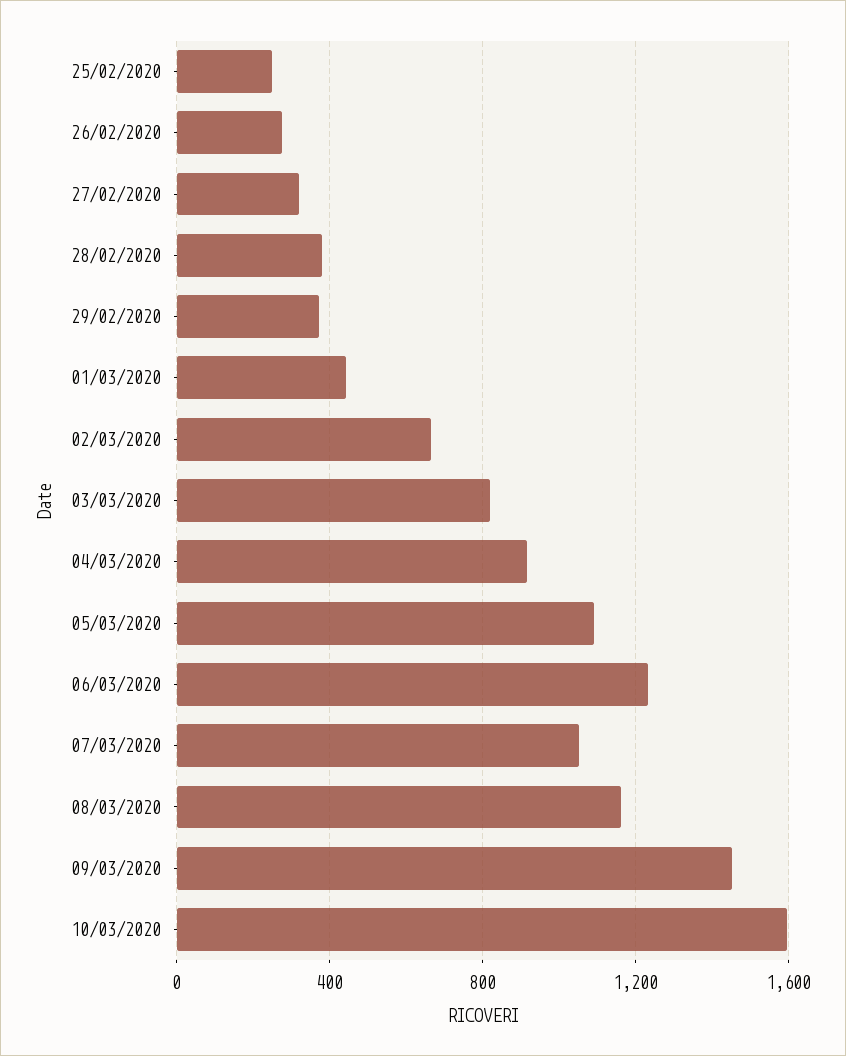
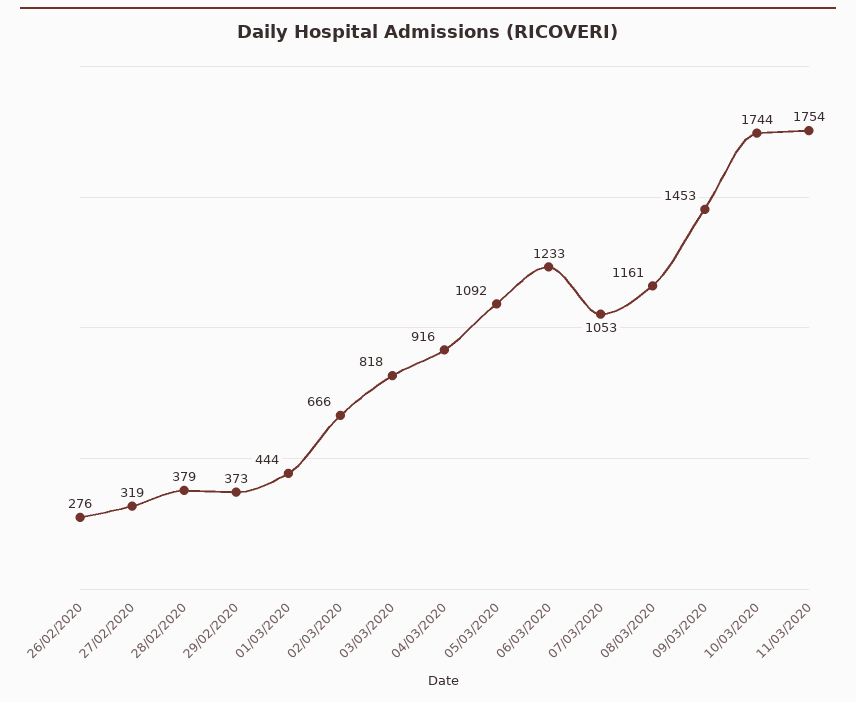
25/02/2020: 250 -> none
10/03/2020: 1600 -> 1744
11/03/2020: none -> 1754

